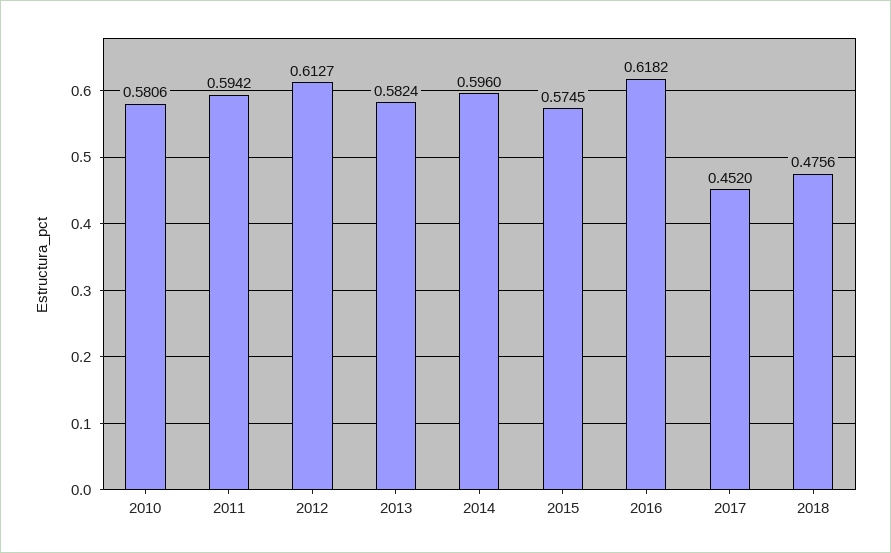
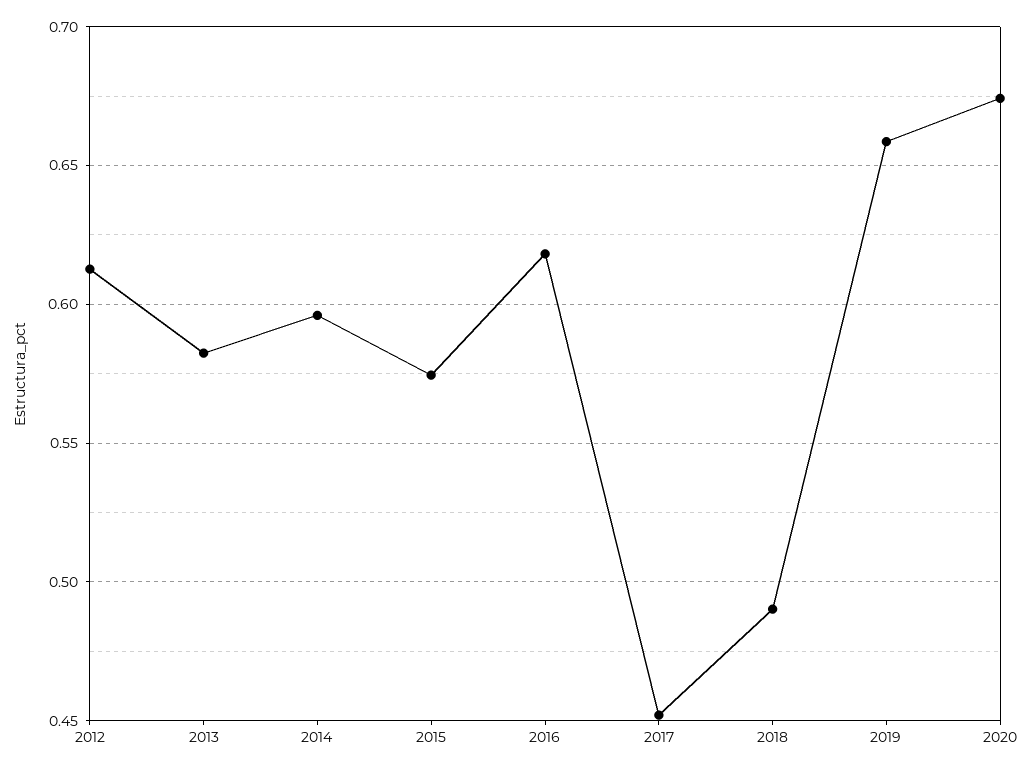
2010: 0.5806 -> none
2011: 0.5942 -> none
2018: 0.4756 -> 0.49
2019: none -> 0.66
2020: none -> 0.675

